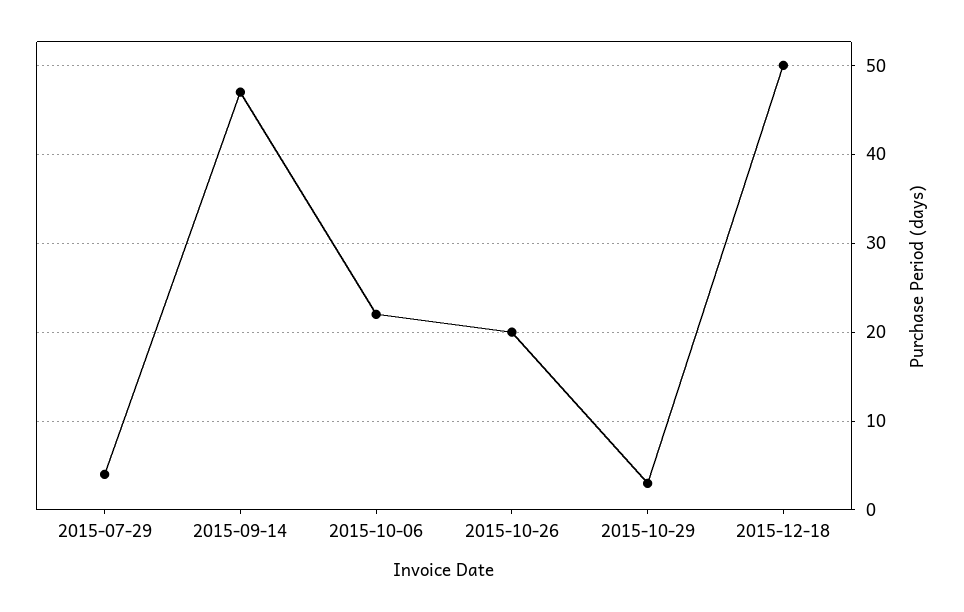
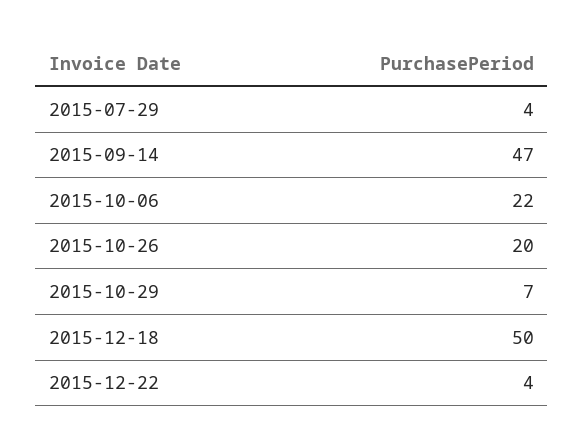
2015-10-29: 3 -> 7
2015-12-22: none -> 4

